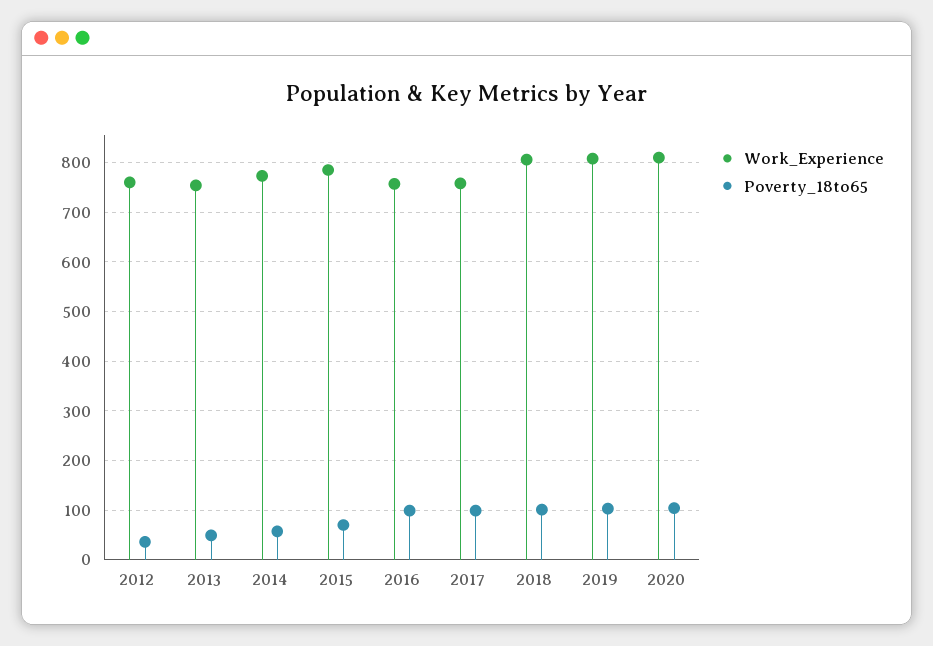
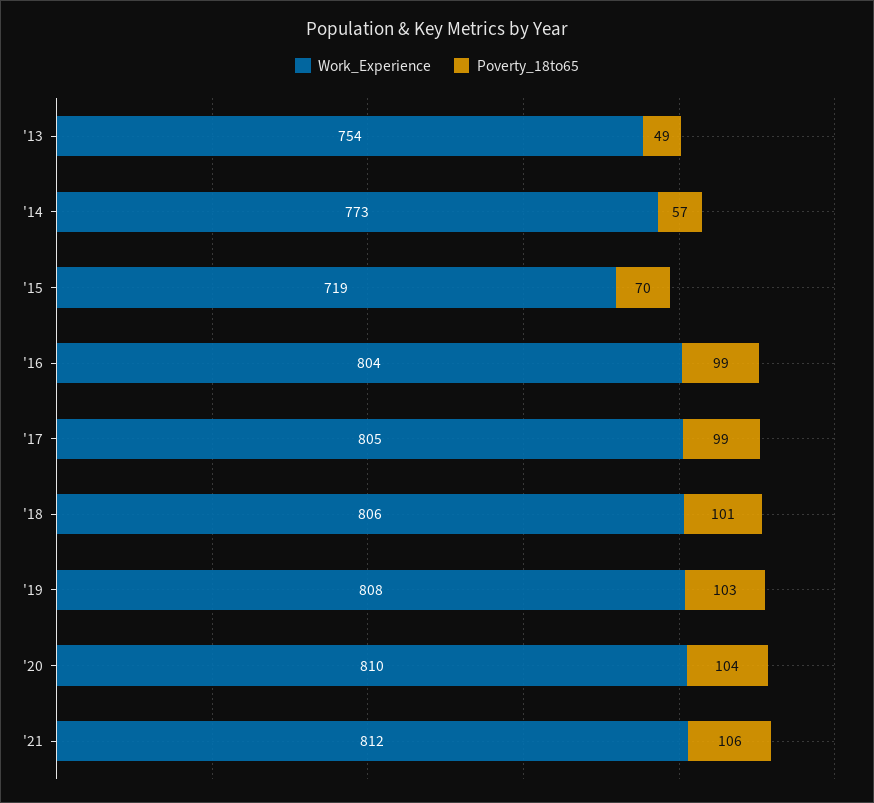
Work_Experience, 2012: 760 -> none
Poverty_18to65, 2012: 40 -> none
Work_Experience, 2015: 780 -> 719
Work_Experience, 2016: 760 -> 804
Work_Experience, 2017: 760 -> 805
Work_Experience, '21: none -> 812
Poverty_18to65, '21: none -> 106

